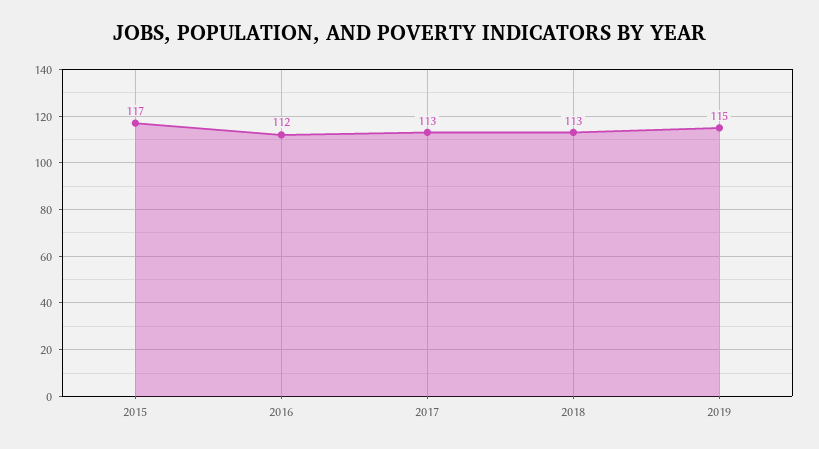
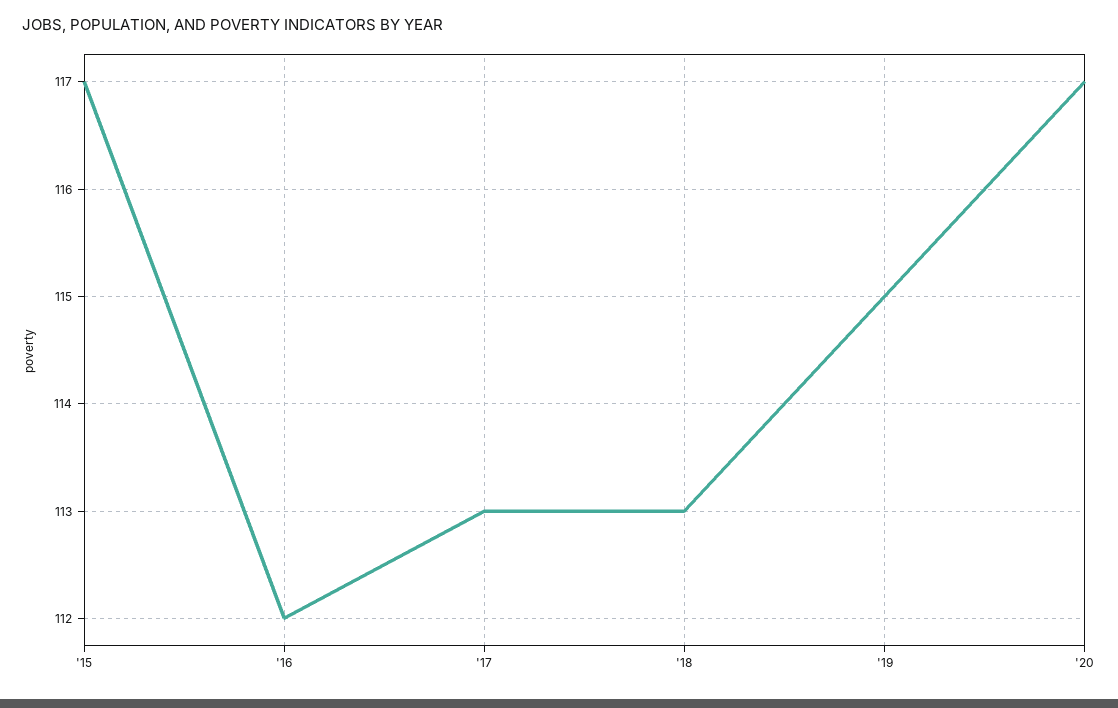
'20: none -> 117

